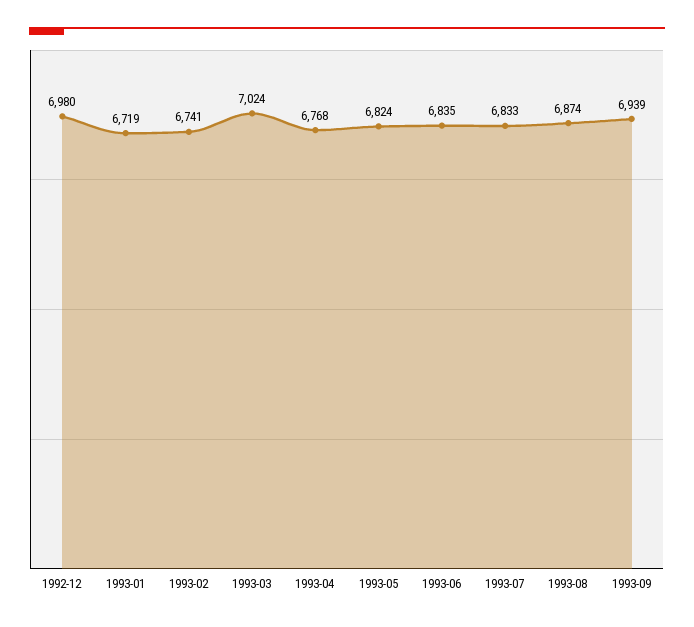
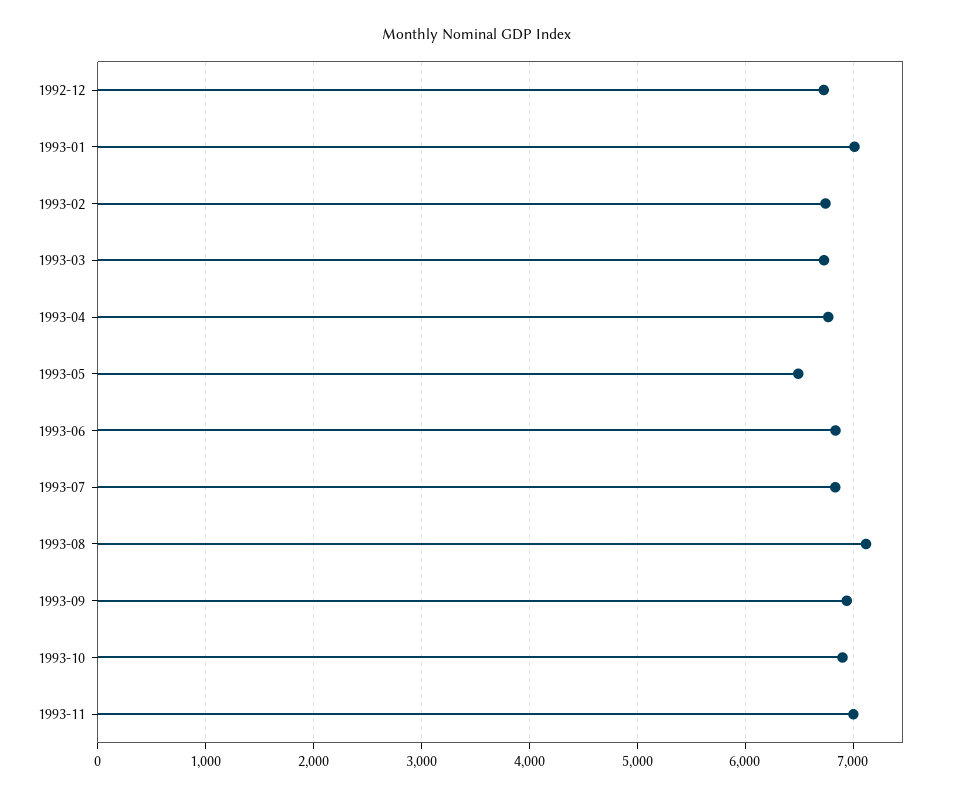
1992-12: 6980 -> 6700
1993-01: 6719 -> 7000
1993-03: 7024 -> 6700
1993-05: 6824 -> 6500
1993-08: 6874 -> 7100
1993-10: none -> 6900
1993-11: none -> 7000

